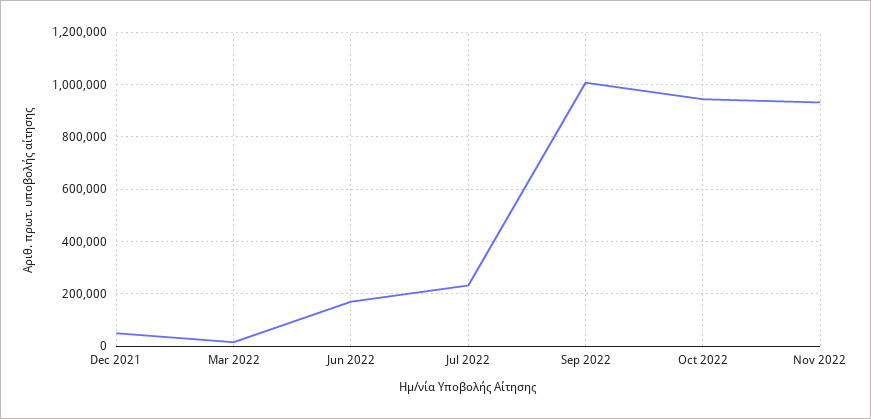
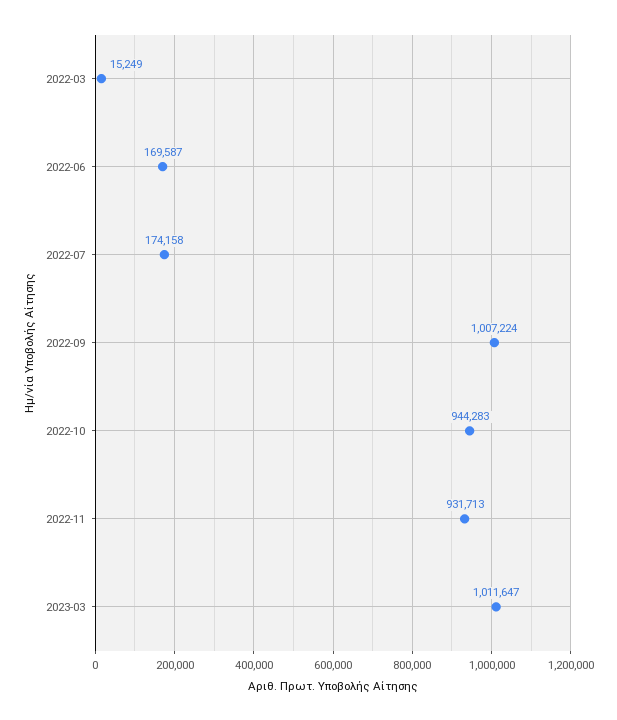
Dec 2021: 50000 -> none
Jul 2022: 225000 -> 174158
2023-03: none -> 1011647

